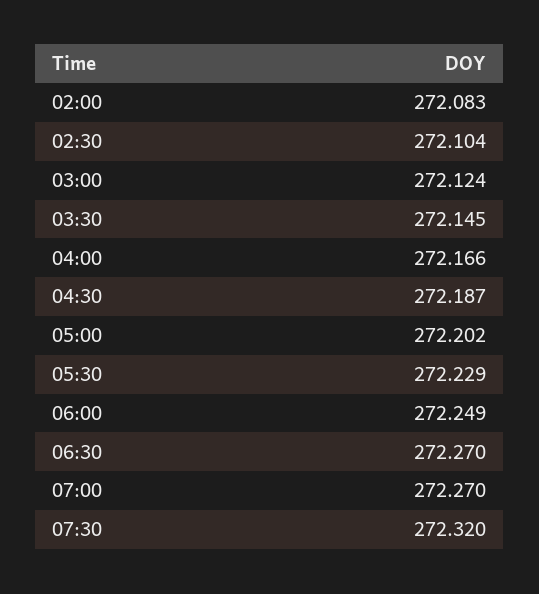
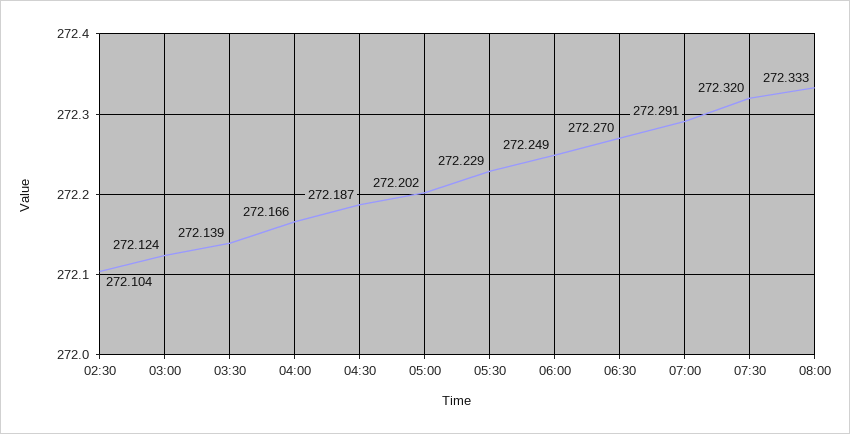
02:00: 272.083 -> none
03:30: 272.145 -> 272.139
07:00: 272.27 -> 272.291
08:00: none -> 272.333

